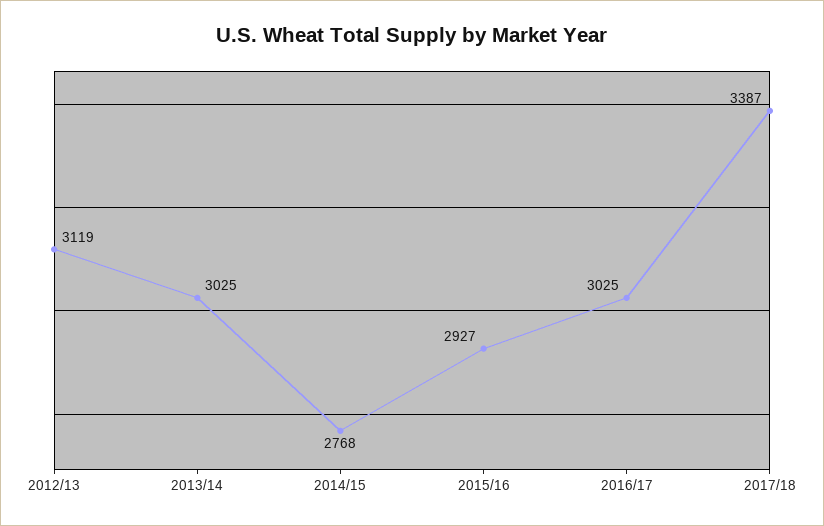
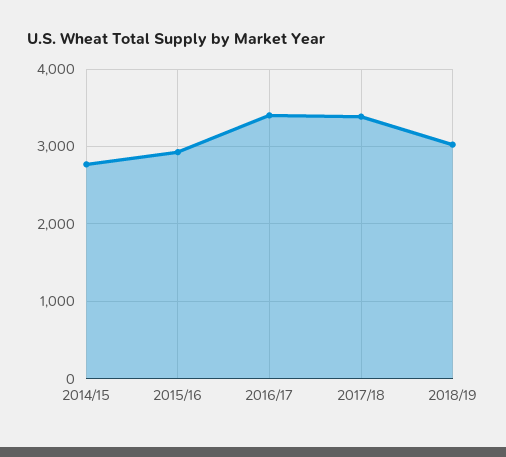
2012/13: 3119 -> none
2013/14: 3025 -> none
2016/17: 3025 -> 3400
2018/19: none -> 3000

